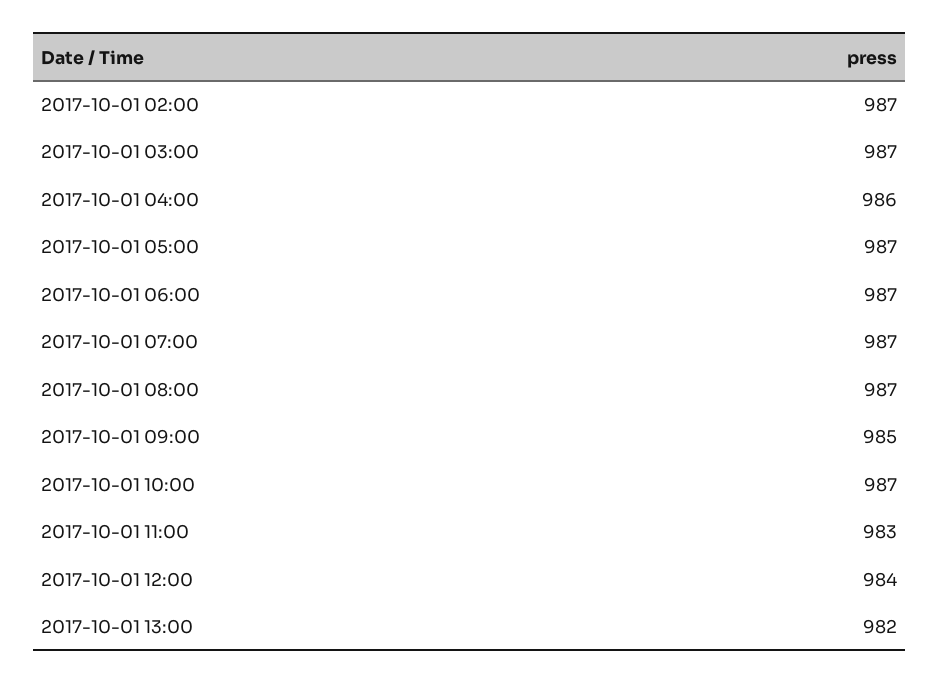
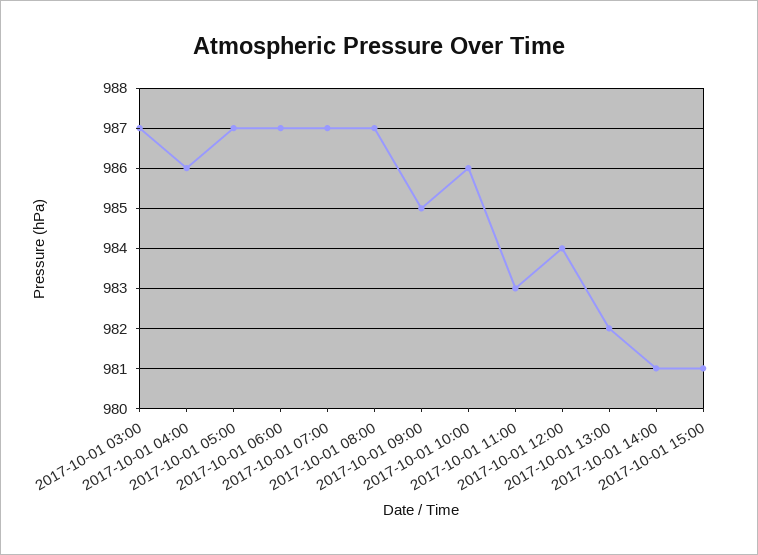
2017-10-01 02:00: 987 -> none
2017-10-01 10:00: 987 -> 986
2017-10-01 14:00: none -> 981
2017-10-01 15:00: none -> 981

